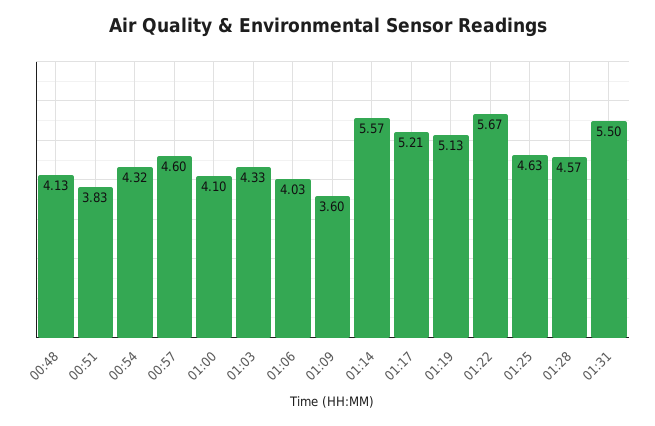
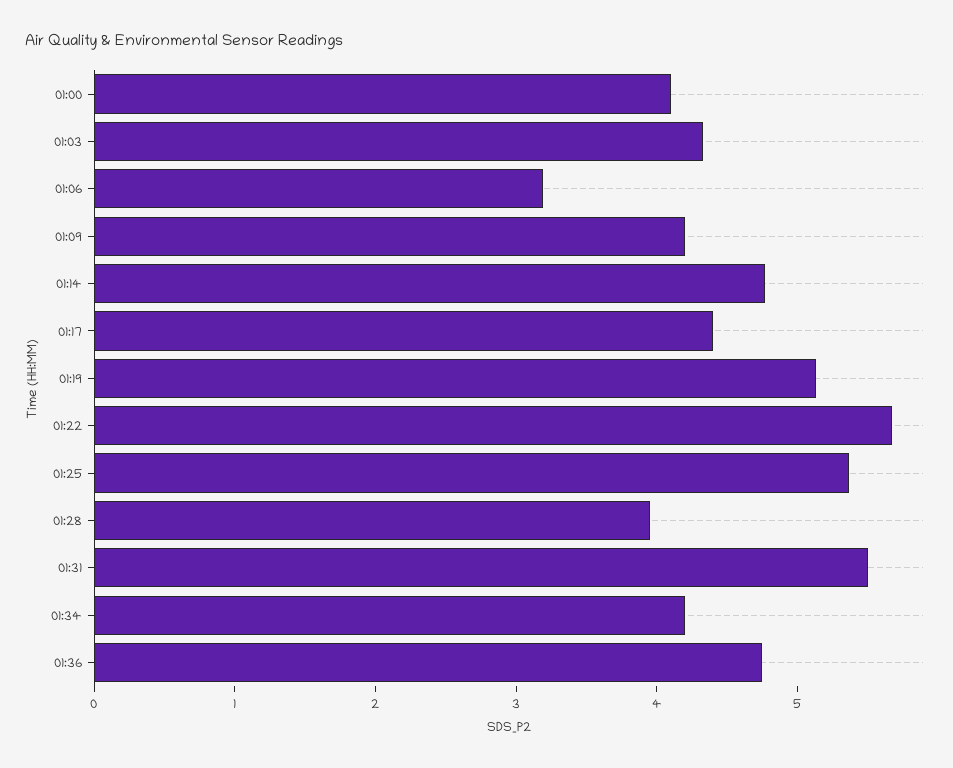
00:48: 4.13 -> none
00:51: 3.83 -> none
00:54: 4.32 -> none
00:57: 4.6 -> none
01:06: 4.03 -> 3.2
01:09: 3.6 -> 4.2
01:14: 5.57 -> 4.8
01:17: 5.21 -> 4.4
01:25: 4.63 -> 5.4
01:28: 4.57 -> 4
01:34: none -> 4.2
01:36: none -> 4.8

